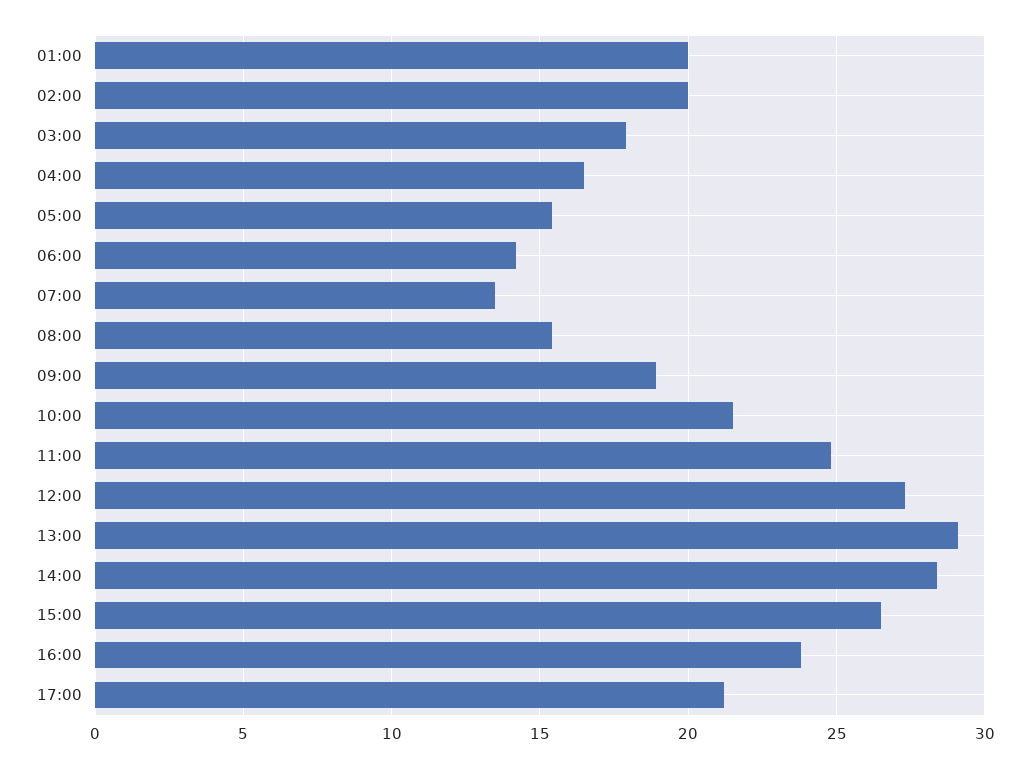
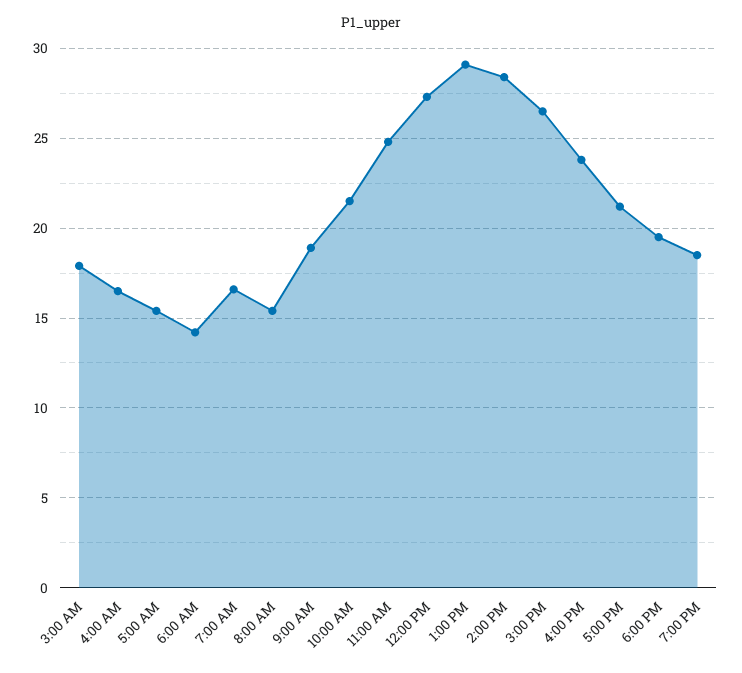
01:00: 20 -> none
02:00: 20 -> none
07:00: 13.5 -> 16.5
6:00 PM: none -> 19.5
7:00 PM: none -> 18.5

